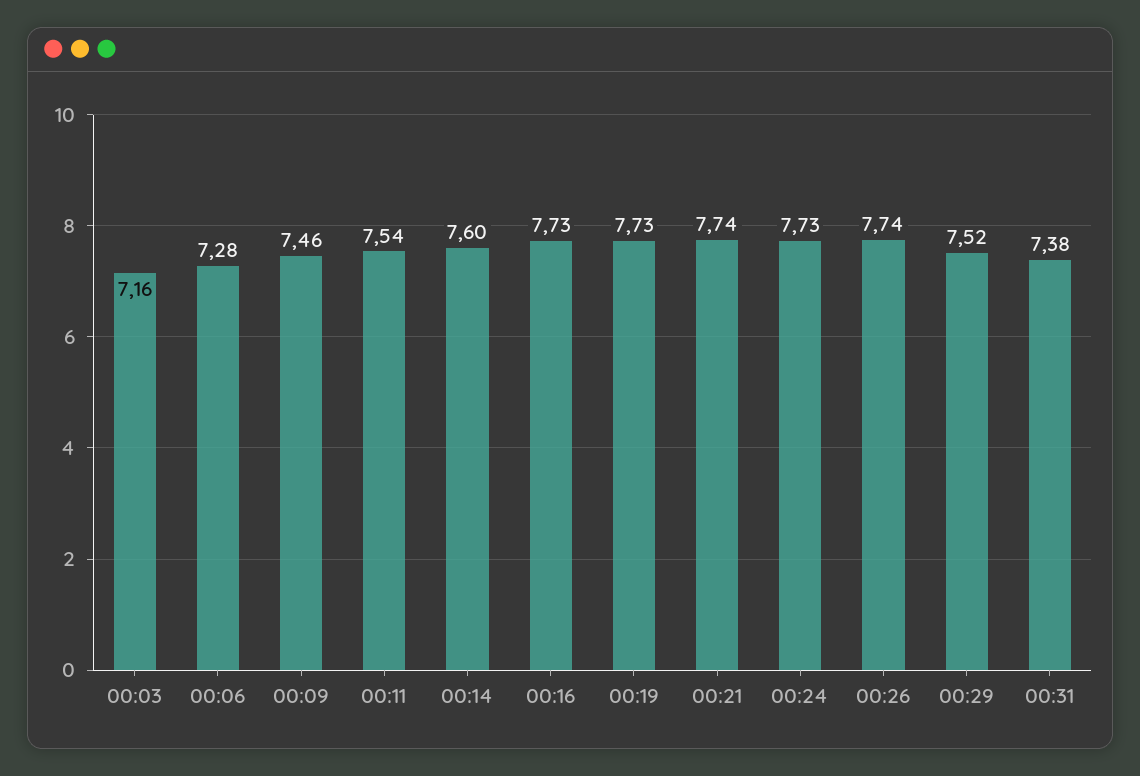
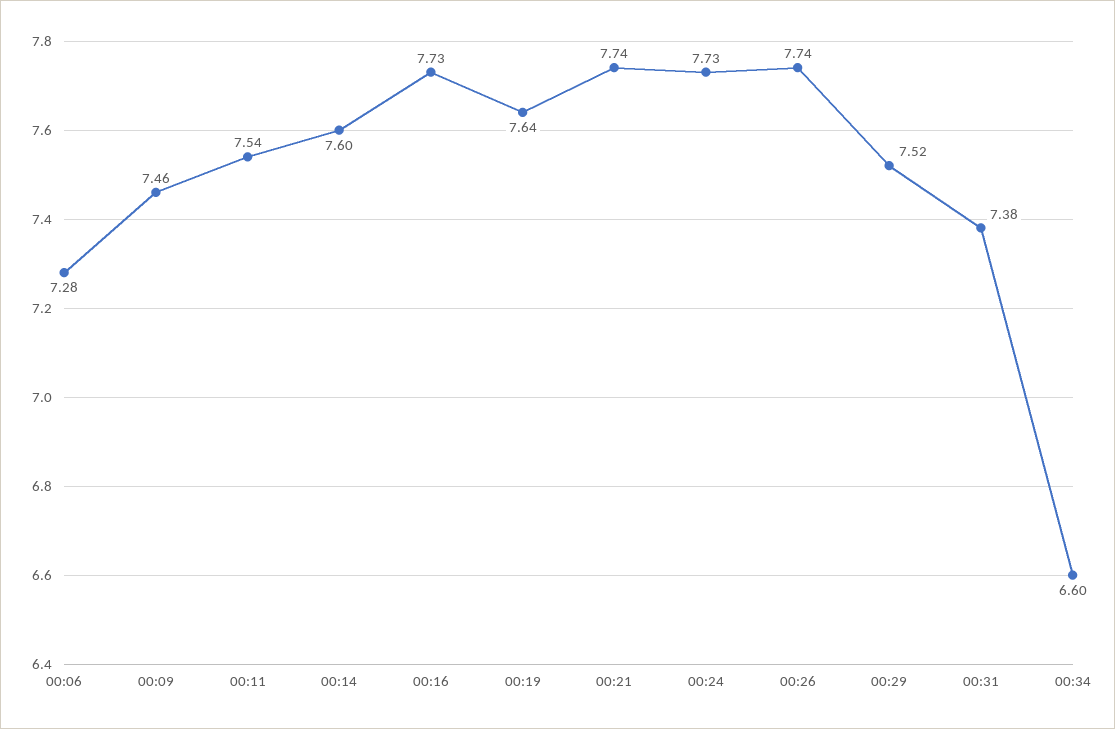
00:03: 7.16 -> none
00:19: 7.73 -> 7.64
00:34: none -> 6.6

